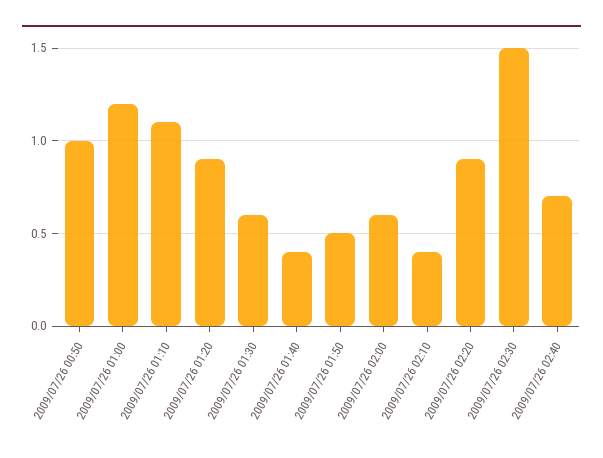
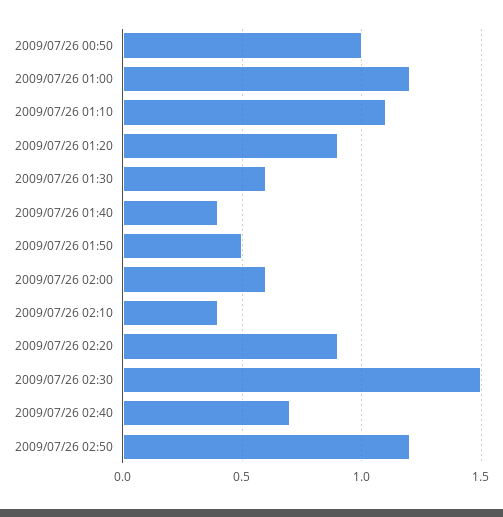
2009/07/26 02:50: none -> 1.2

